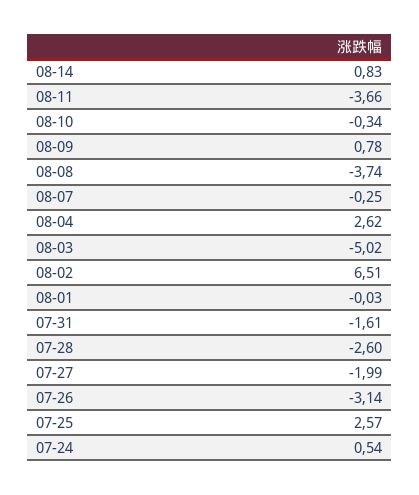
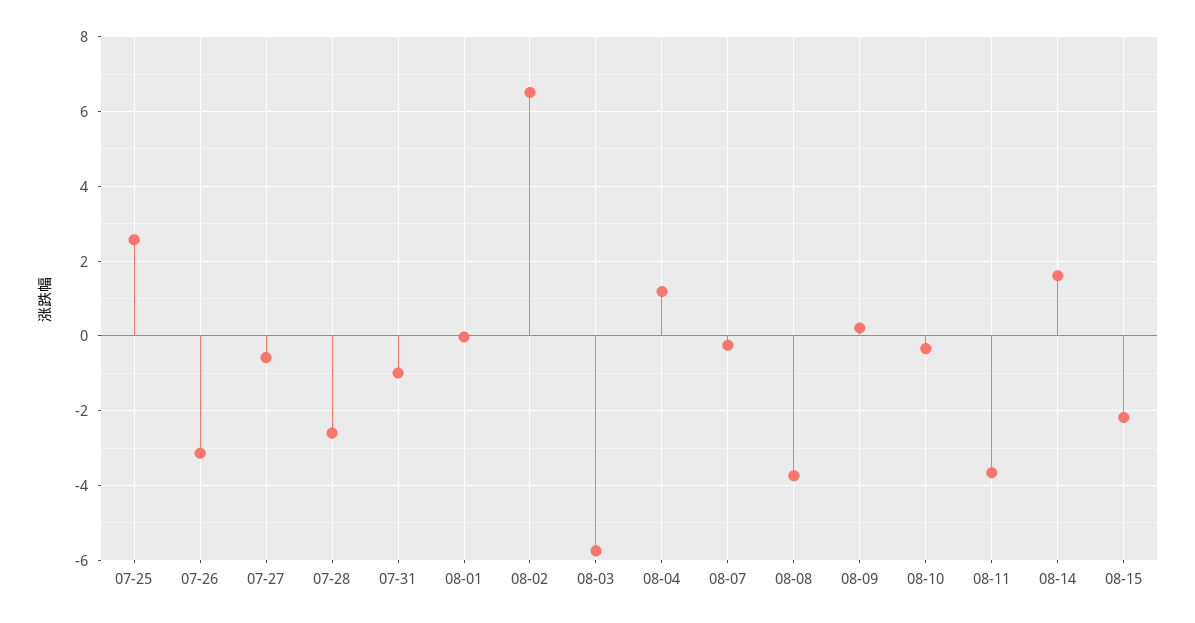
08-14: 0.83 -> 1.6
08-09: 0.78 -> 0.2
08-04: 2.62 -> 1.2
08-03: -5.02 -> -5.8
07-31: -1.61 -> -1
07-27: -1.99 -> -0.6
07-24: 0.54 -> none
08-15: none -> -2.2

